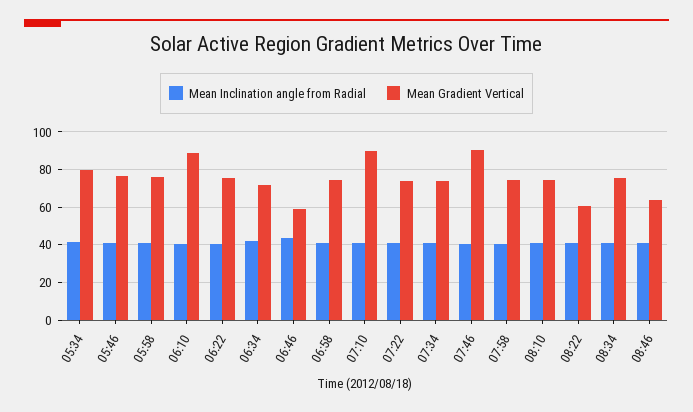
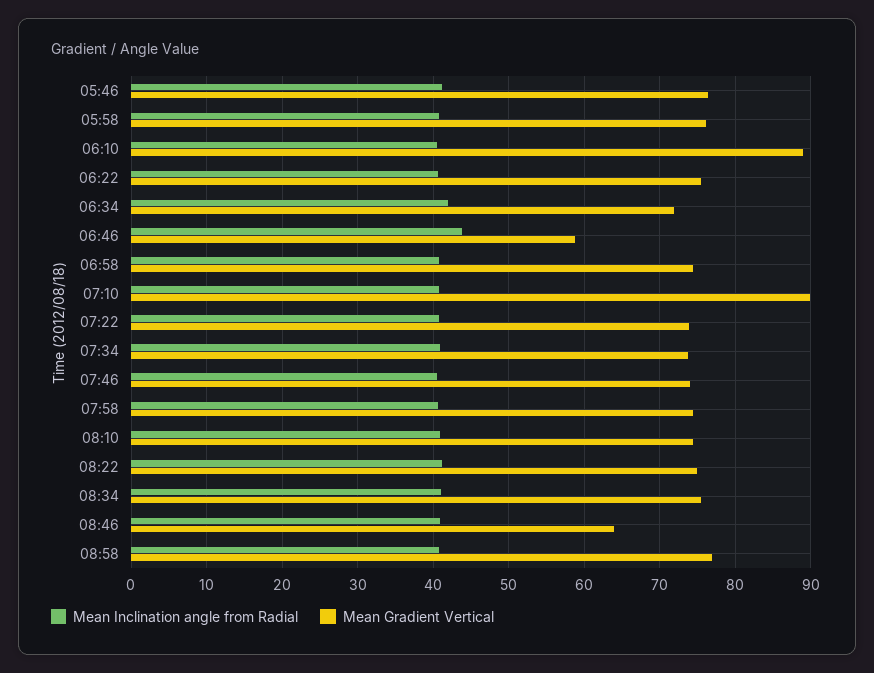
Mean Inclination angle from Radial, 05:34: 40 -> none
Mean Gradient Vertical, 05:34: 80 -> none
Mean Gradient Vertical, 07:46: 90 -> 74
Mean Gradient Vertical, 08:22: 60 -> 75
Mean Inclination angle from Radial, 08:58: none -> 41
Mean Gradient Vertical, 08:58: none -> 77

